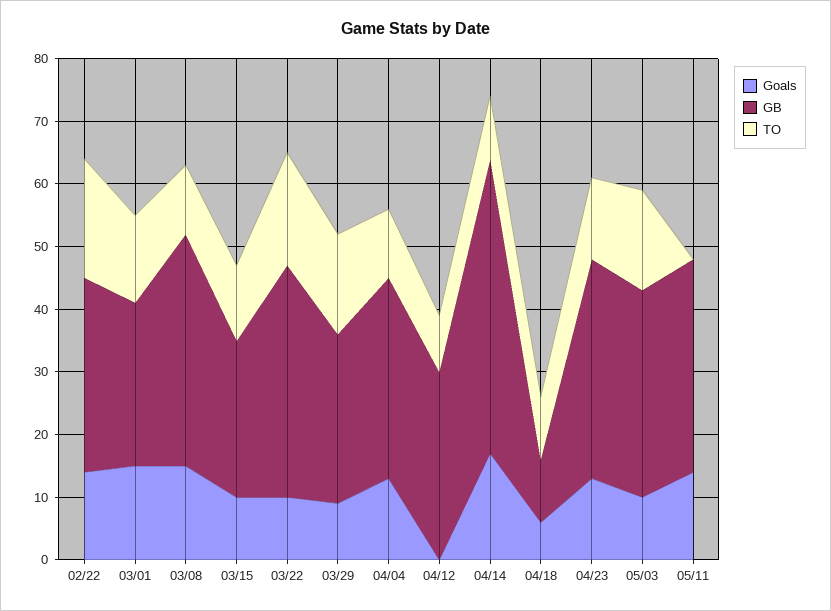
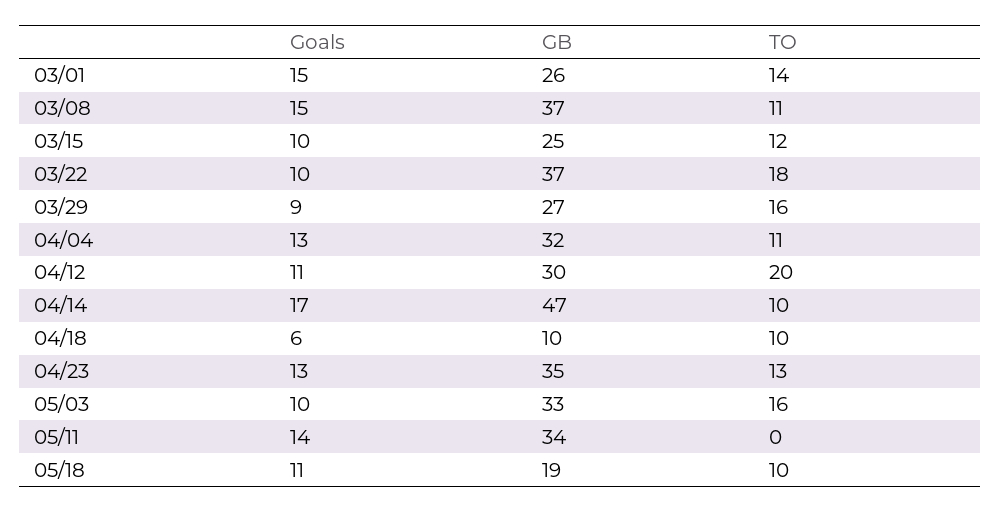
Goals, 02/22: 15 -> none
GB, 02/22: 30 -> none
TO, 02/22: 20 -> none
Goals, 04/12: 0 -> 11
TO, 04/12: 10 -> 20
Goals, 05/18: none -> 11
GB, 05/18: none -> 19
TO, 05/18: none -> 10

